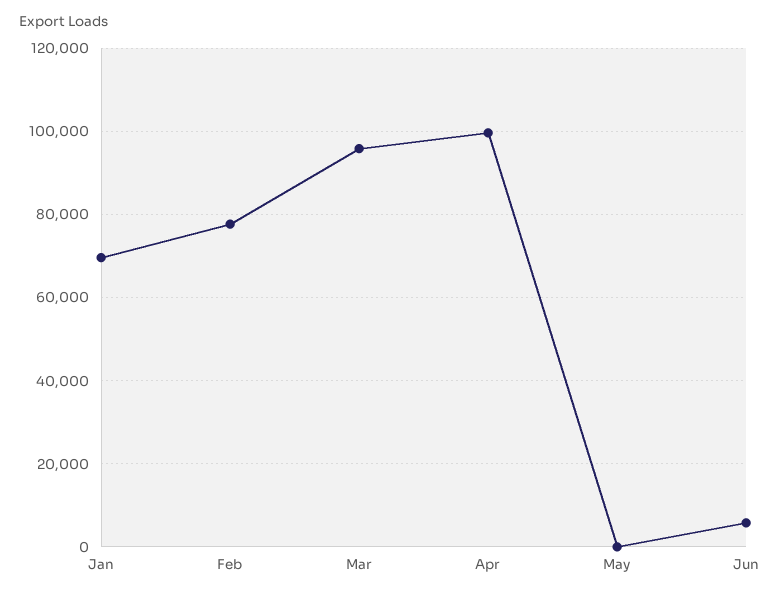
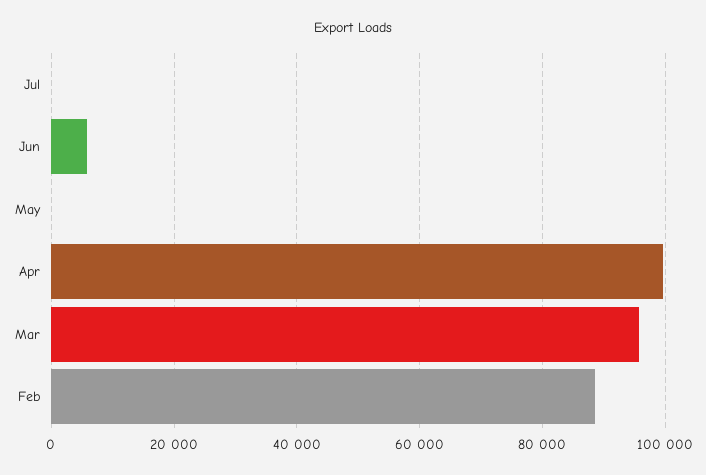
Jan: 70000 -> none
Feb: 78000 -> 88000
Jul: none -> 0

